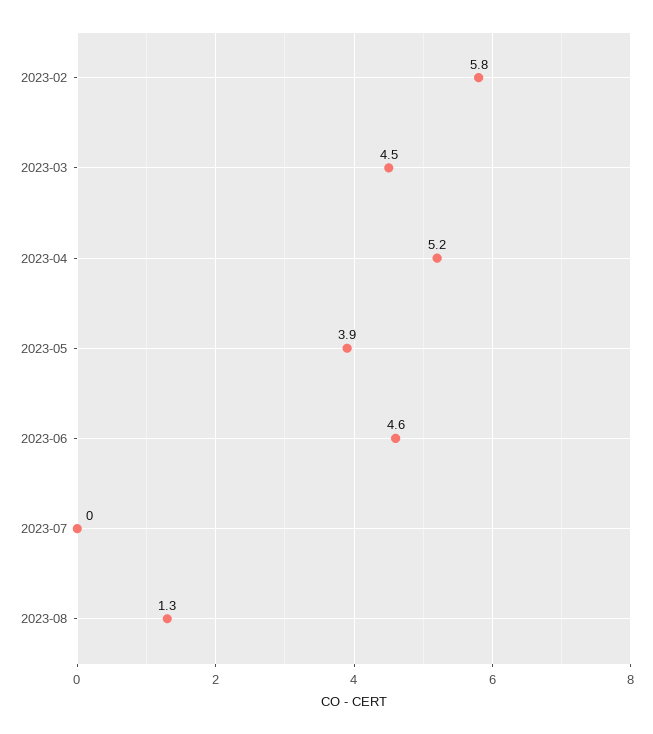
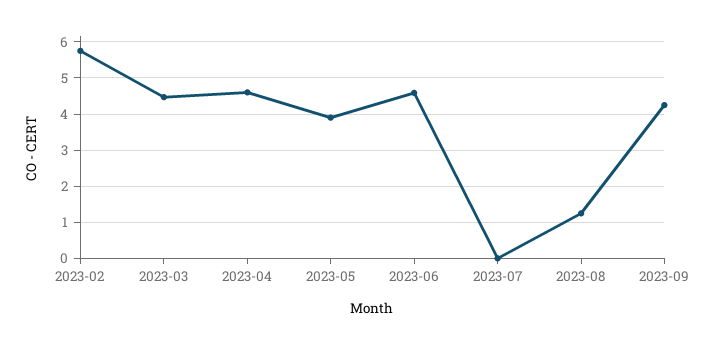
2023-04: 5.2 -> 4.6
2023-09: none -> 4.2

